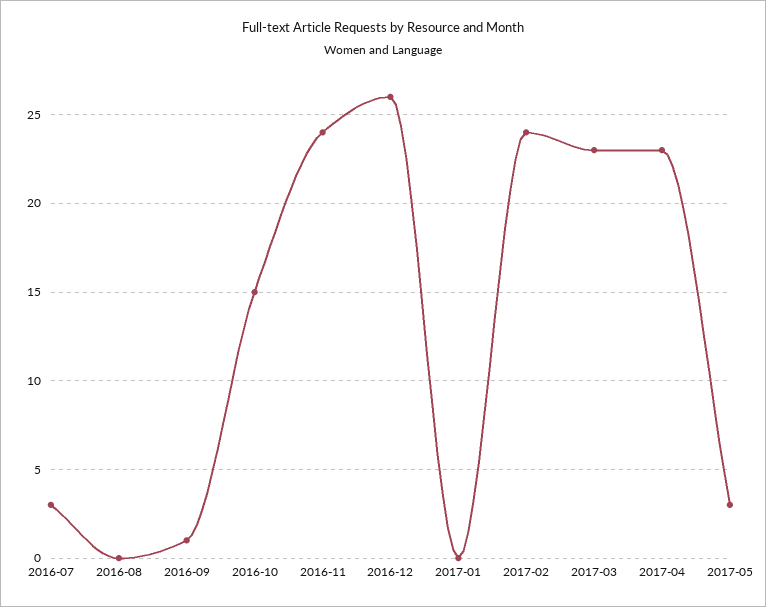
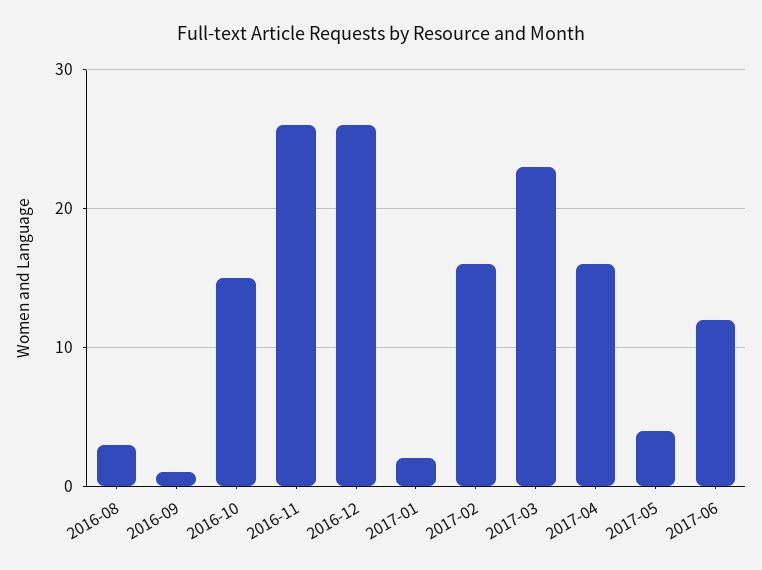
2016-07: 3 -> none
2016-08: 0 -> 3
2016-11: 24 -> 26
2017-01: 0 -> 2
2017-02: 24 -> 16
2017-04: 23 -> 16
2017-05: 3 -> 4
2017-06: none -> 12

